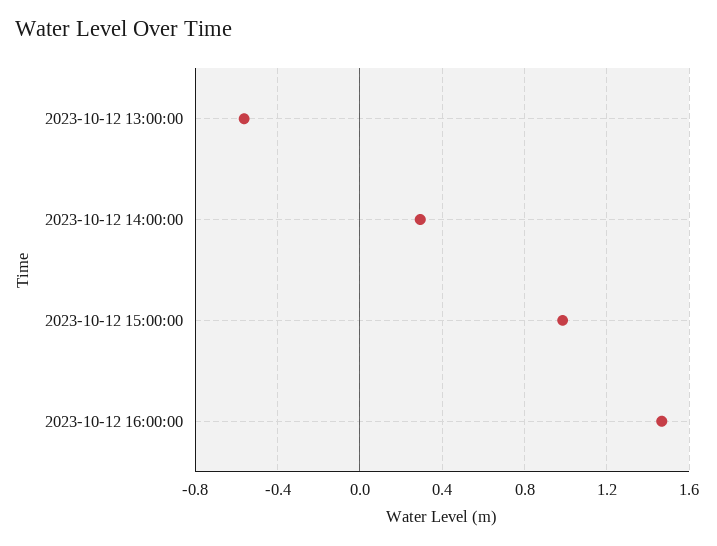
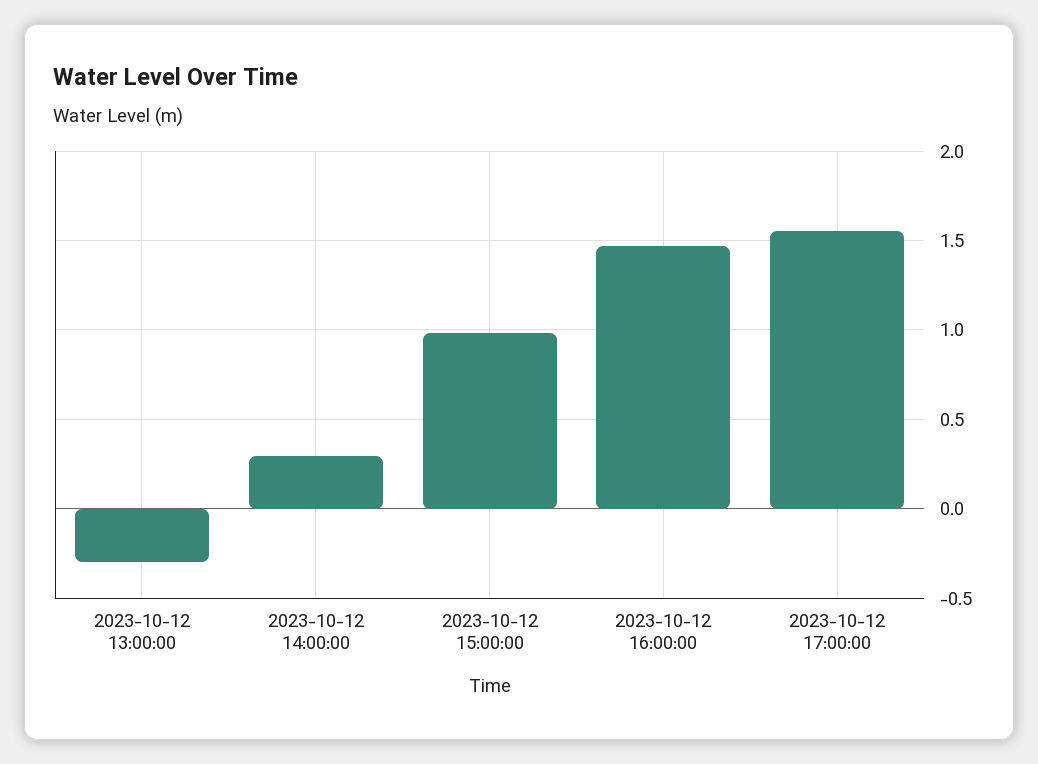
2023-10-12 13:00:00: -0.55 -> -0.3
2023-10-12 17:00:00: none -> 1.55

